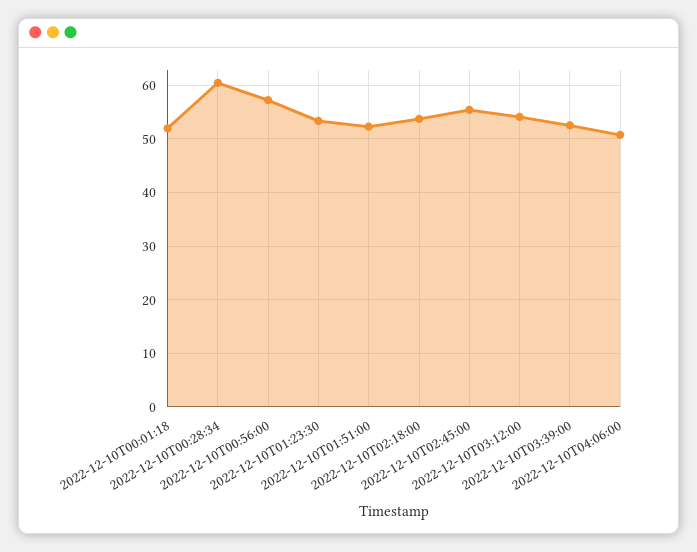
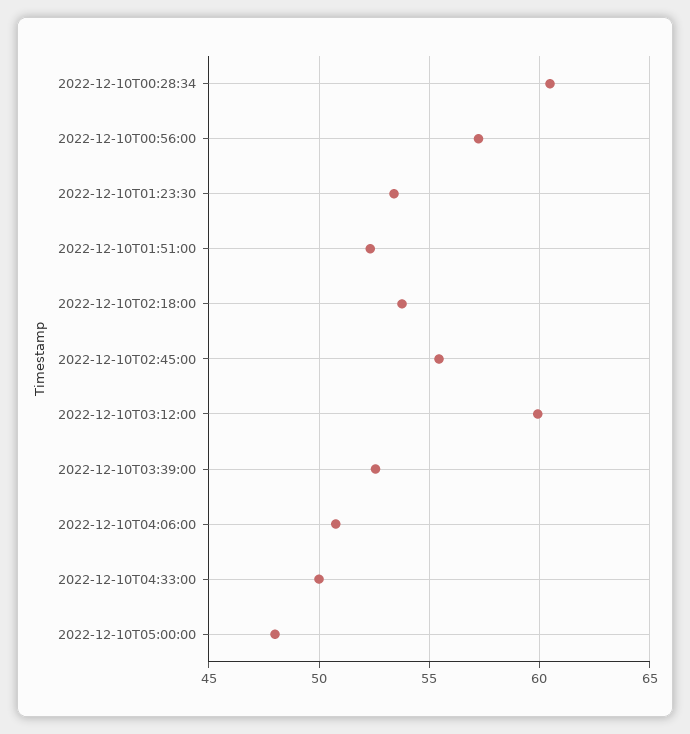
2022-12-10T00:01:18: 52 -> none
2022-12-10T03:12:00: 54 -> 60
2022-12-10T04:33:00: none -> 50
2022-12-10T05:00:00: none -> 48

